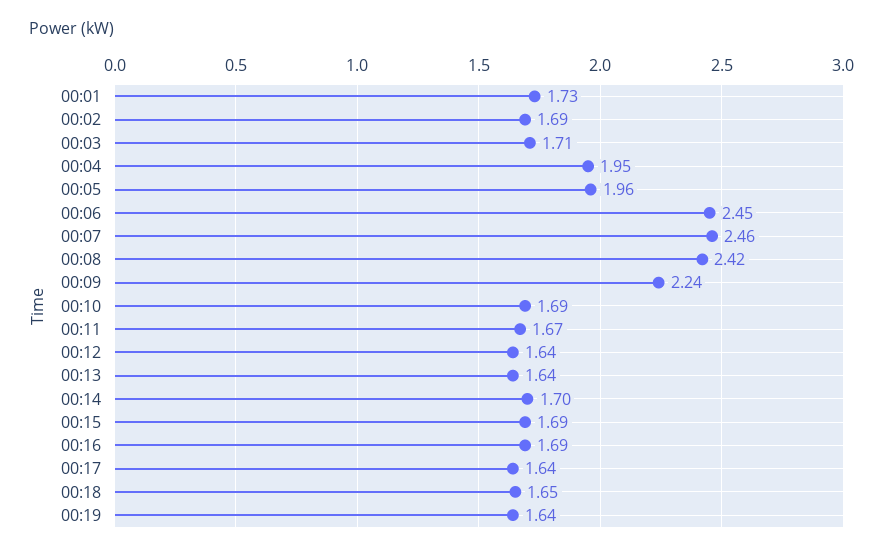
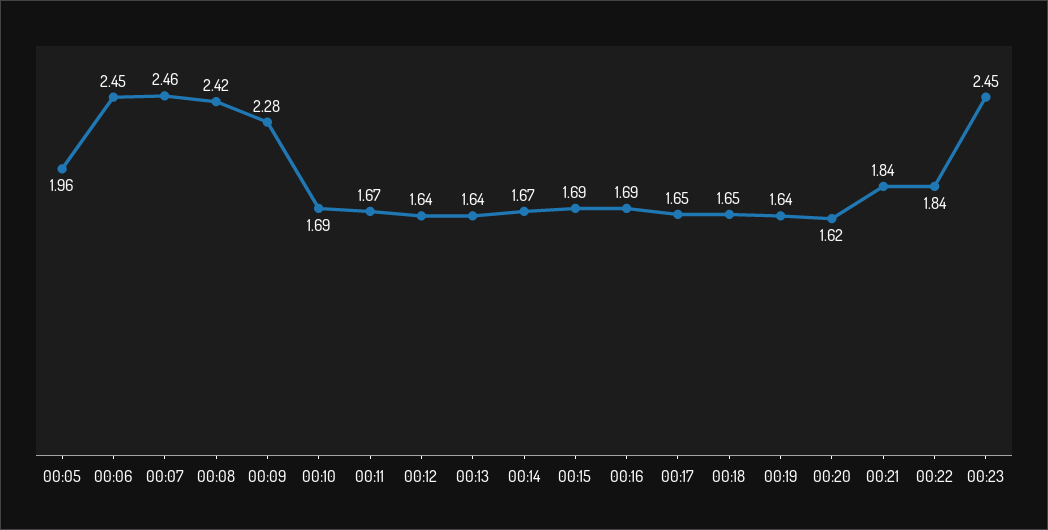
00:01: 1.73 -> none
00:02: 1.69 -> none
00:03: 1.71 -> none
00:04: 1.95 -> none
00:09: 2.24 -> 2.28
00:14: 1.7 -> 1.67
00:17: 1.64 -> 1.65
00:20: none -> 1.62
00:21: none -> 1.84
00:22: none -> 1.84
00:23: none -> 2.45

